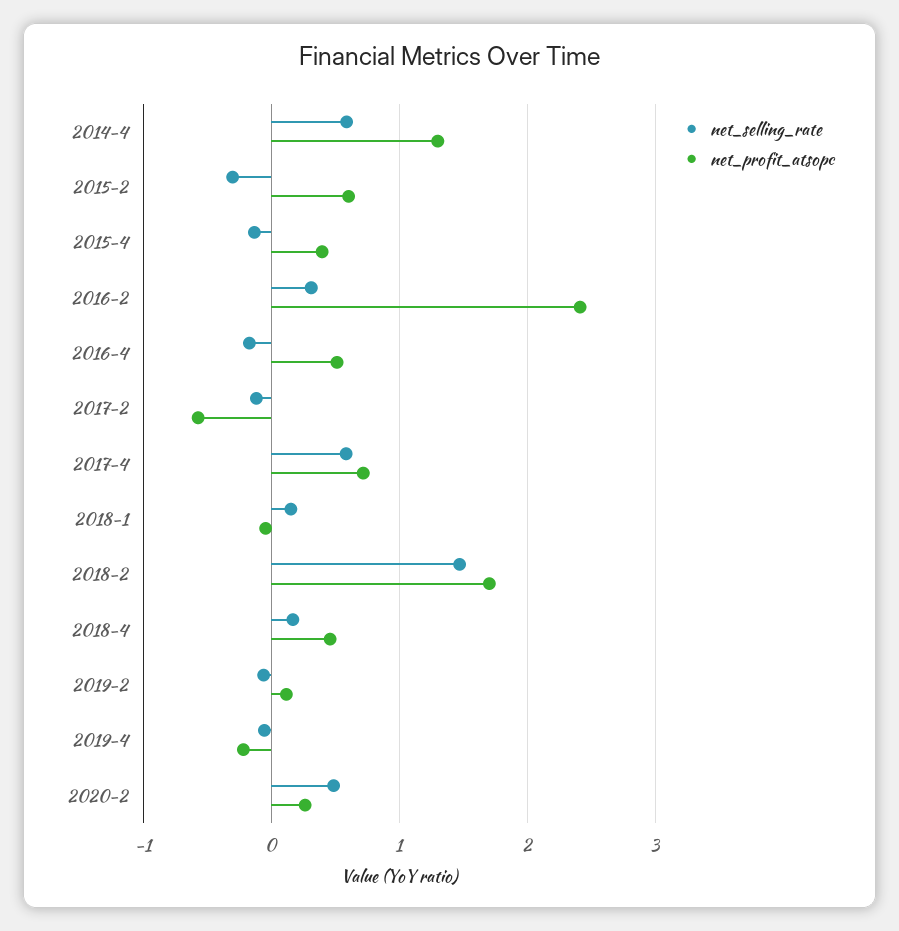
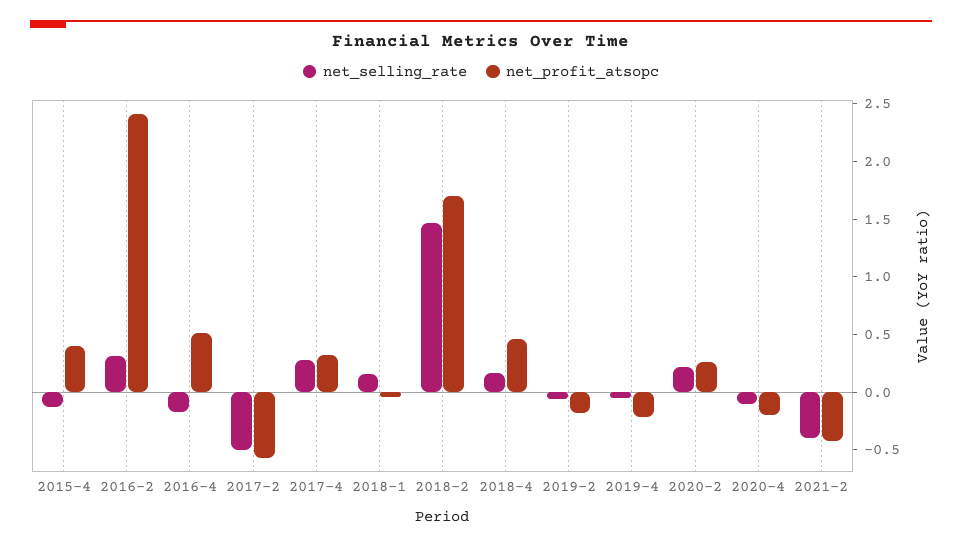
net_selling_rate, 2014-4: 0.6 -> none
net_profit_atsopc, 2014-4: 1.3 -> none
net_selling_rate, 2015-2: -0.3 -> none
net_profit_atsopc, 2015-2: 0.6 -> none
net_selling_rate, 2017-2: -0.1 -> -0.5
net_selling_rate, 2017-4: 0.6 -> 0.3
net_profit_atsopc, 2017-4: 0.7 -> 0.3
net_profit_atsopc, 2019-2: 0.1 -> -0.2
net_selling_rate, 2020-2: 0.5 -> 0.2
net_selling_rate, 2020-4: none -> -0.1
net_profit_atsopc, 2020-4: none -> -0.2
net_selling_rate, 2021-2: none -> -0.4
net_profit_atsopc, 2021-2: none -> -0.4

